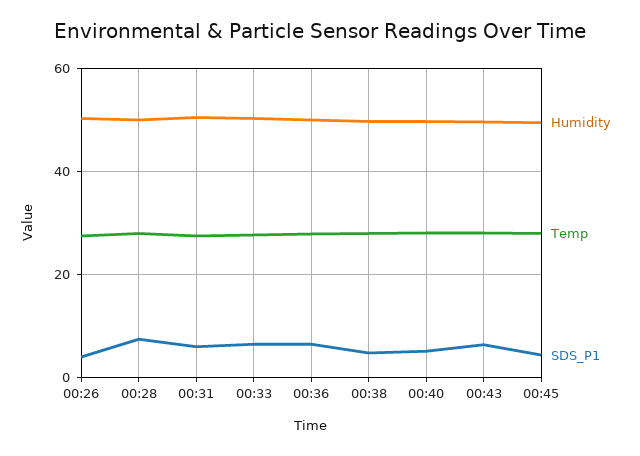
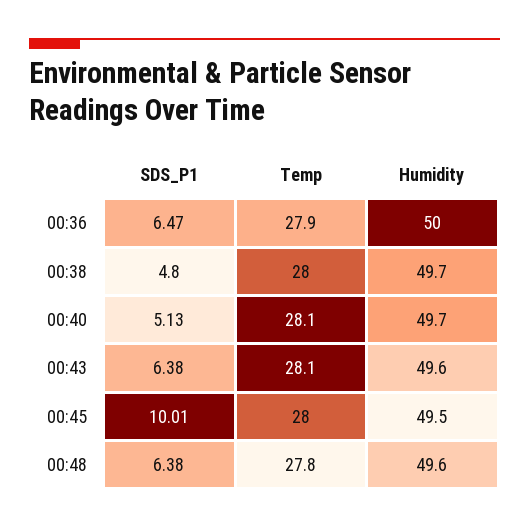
Humidity, 00:26: 50 -> none
Temp, 00:26: 28 -> none
SDS_P1, 00:26: 4 -> none
Humidity, 00:28: 50 -> none
Temp, 00:28: 28 -> none
SDS_P1, 00:28: 8 -> none
Humidity, 00:31: 50 -> none
Temp, 00:31: 28 -> none
SDS_P1, 00:31: 6 -> none
Humidity, 00:33: 50 -> none
Temp, 00:33: 28 -> none
SDS_P1, 00:33: 6 -> none
SDS_P1, 00:45: 4 -> 10.01
SDS_P1, 00:48: none -> 6.38
Temp, 00:48: none -> 27.8
Humidity, 00:48: none -> 49.6

